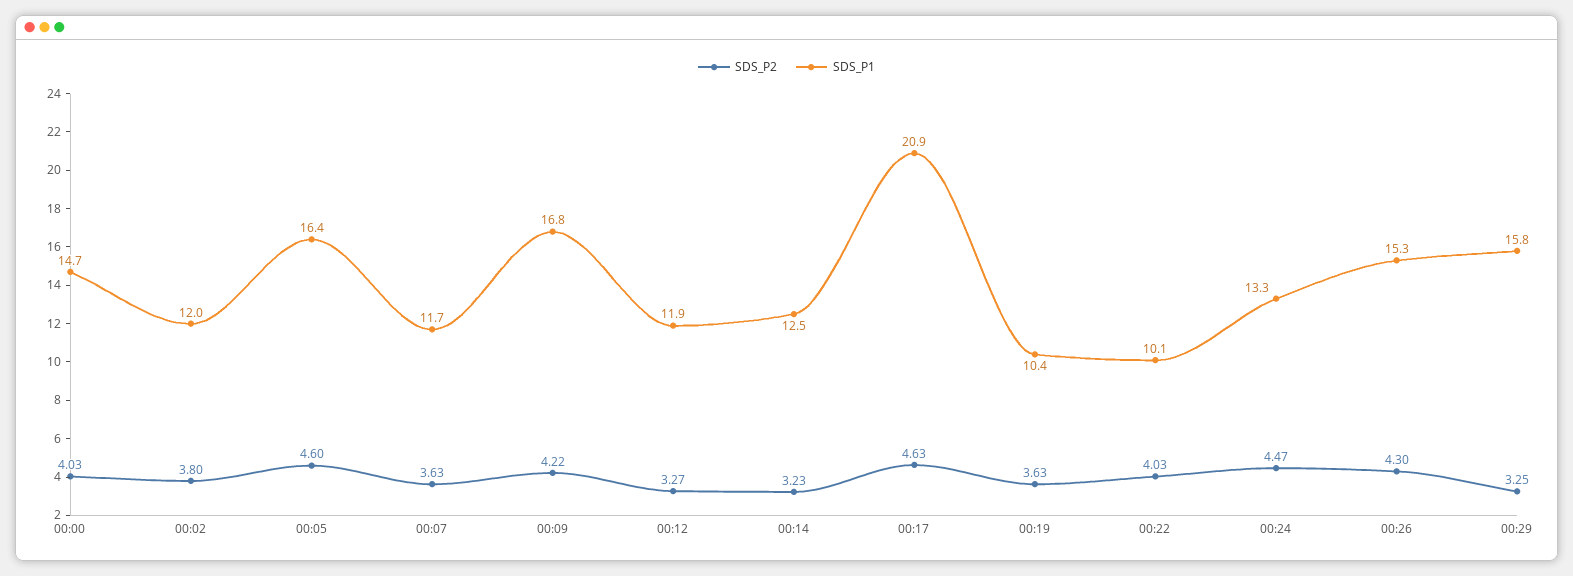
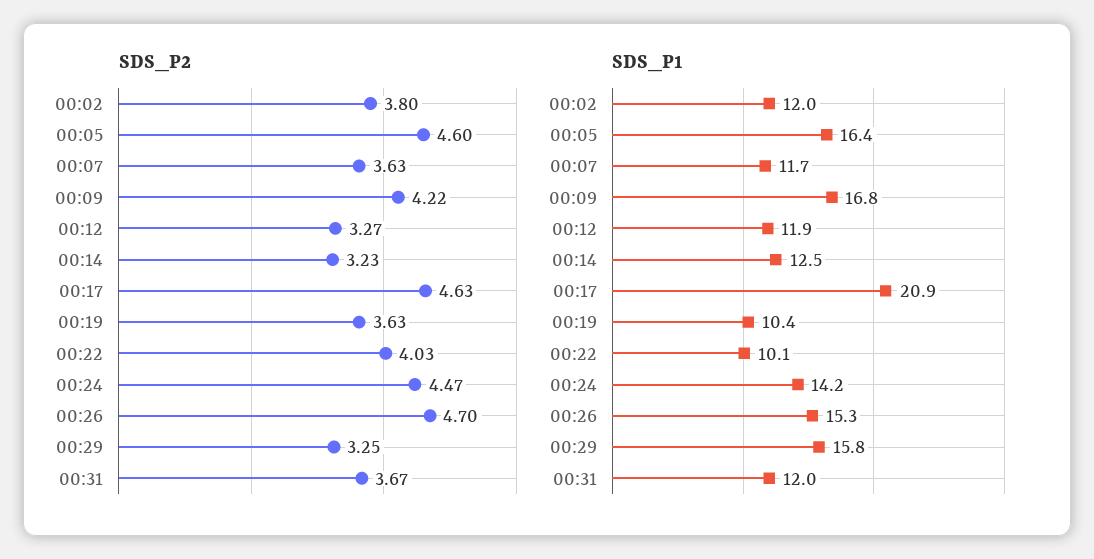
SDS_P2, 00:00: 4.03 -> none
SDS_P1, 00:00: 14.7 -> none
SDS_P1, 00:24: 13.3 -> 14.2
SDS_P2, 00:26: 4.3 -> 4.7
SDS_P2, 00:31: none -> 3.67
SDS_P1, 00:31: none -> 12

